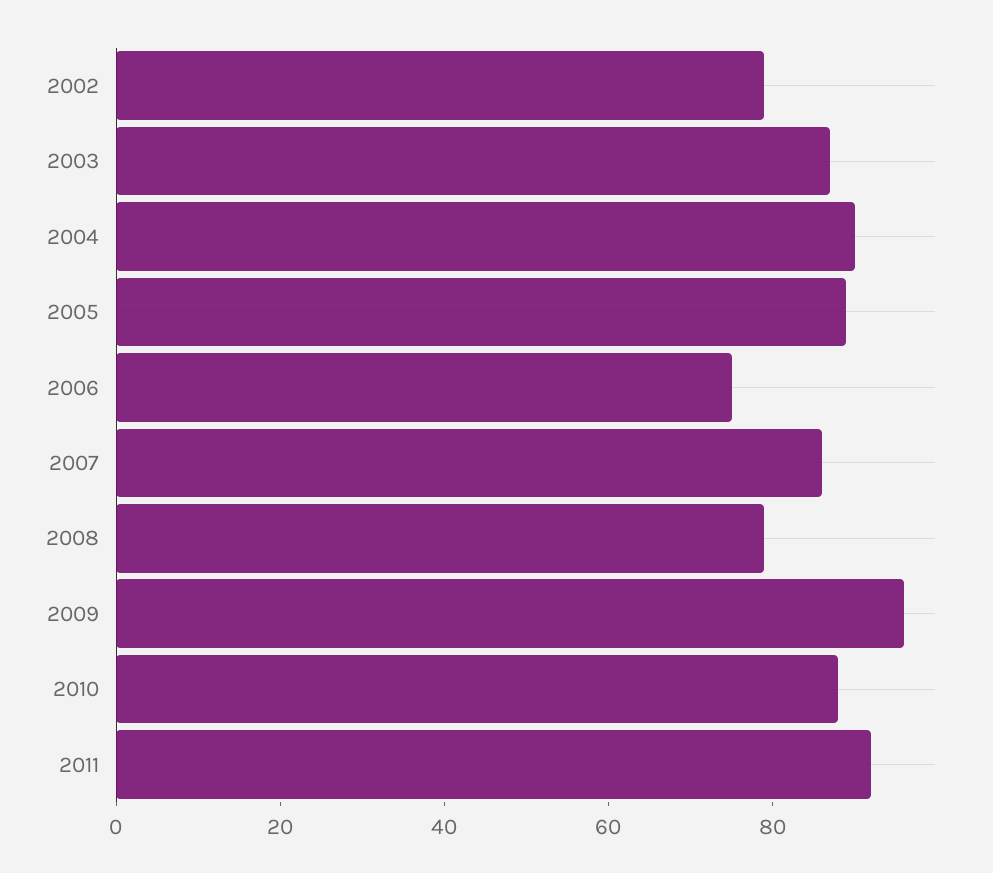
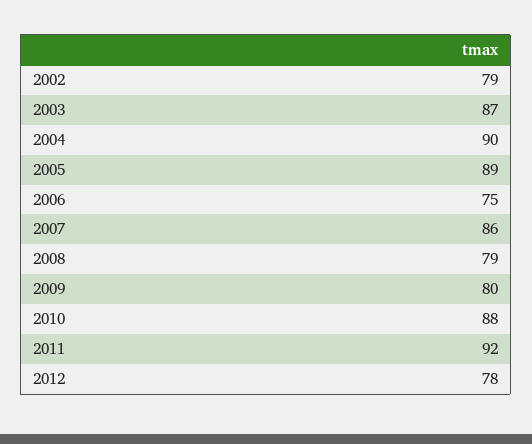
2009: 95 -> 80
2012: none -> 78

